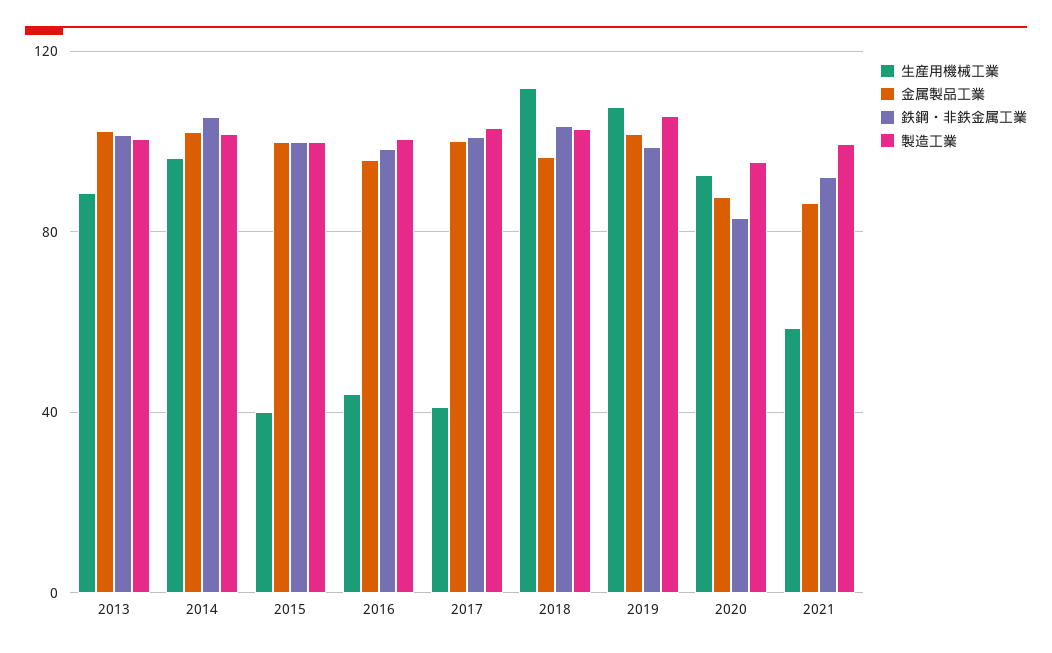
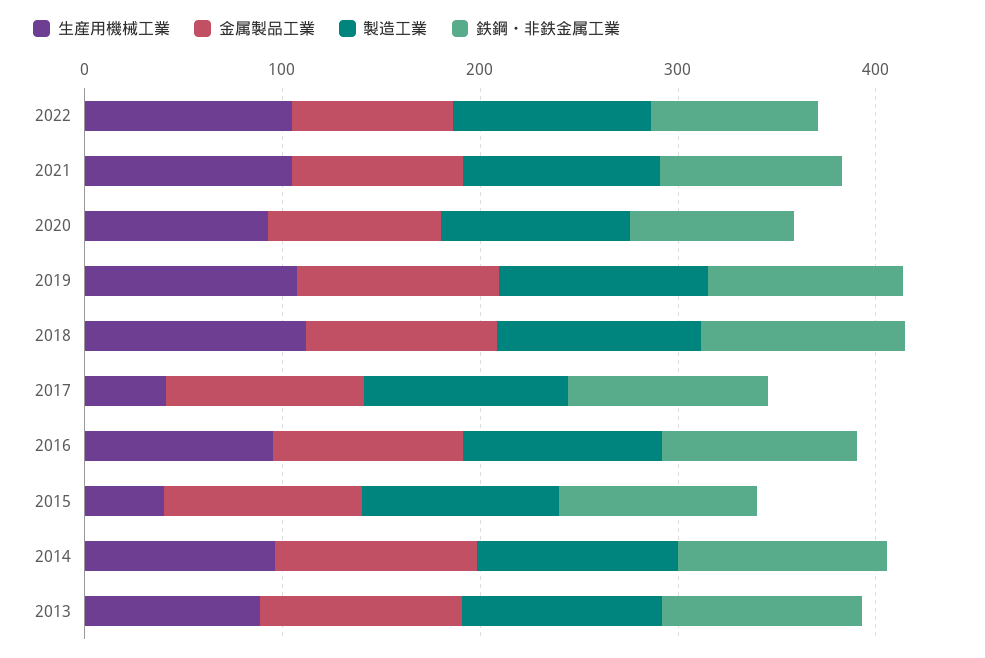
生産用機械工業, 2016: 45 -> 100
生産用機械工業, 2021: 60 -> 100
生産用機械工業, 2022: none -> 100
金属製品工業, 2022: none -> 80
製造工業, 2022: none -> 100
鉄鋼・非鉄金属工業, 2022: none -> 80

